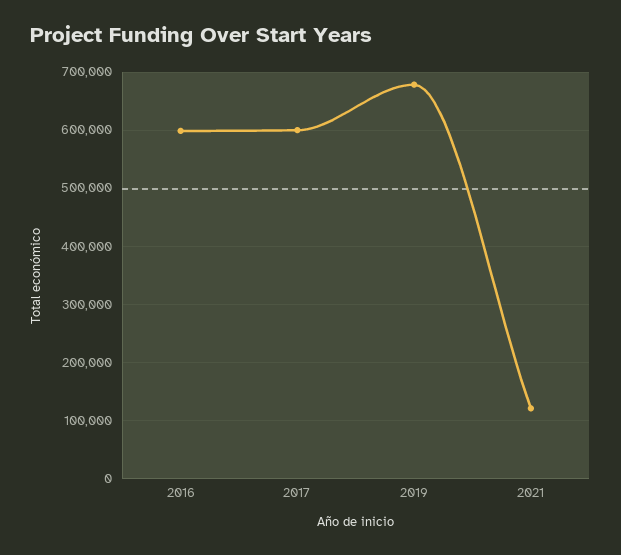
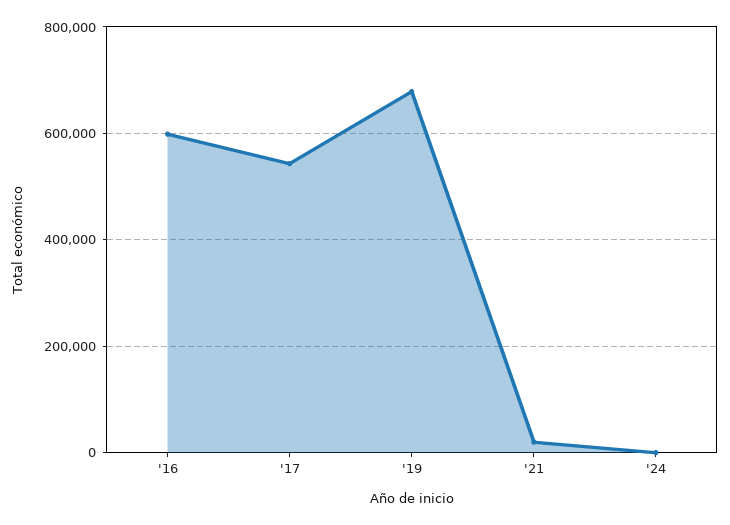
2017: 600000 -> 540000
2021: 120000 -> 20000
'24: none -> 0

